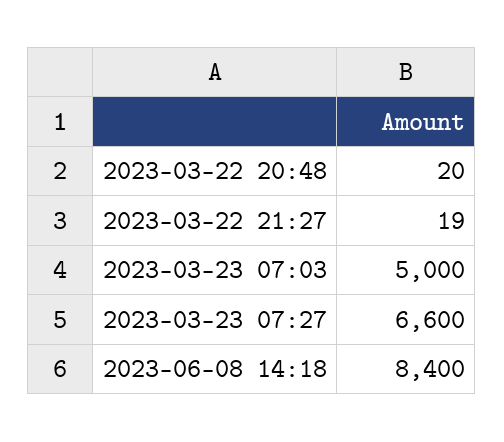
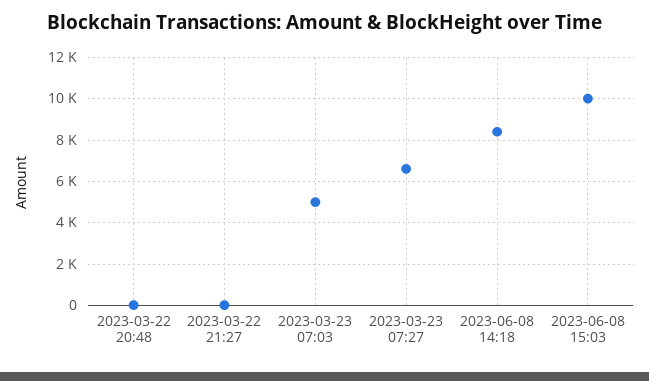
2023-06-08 15:03: none -> 10000

